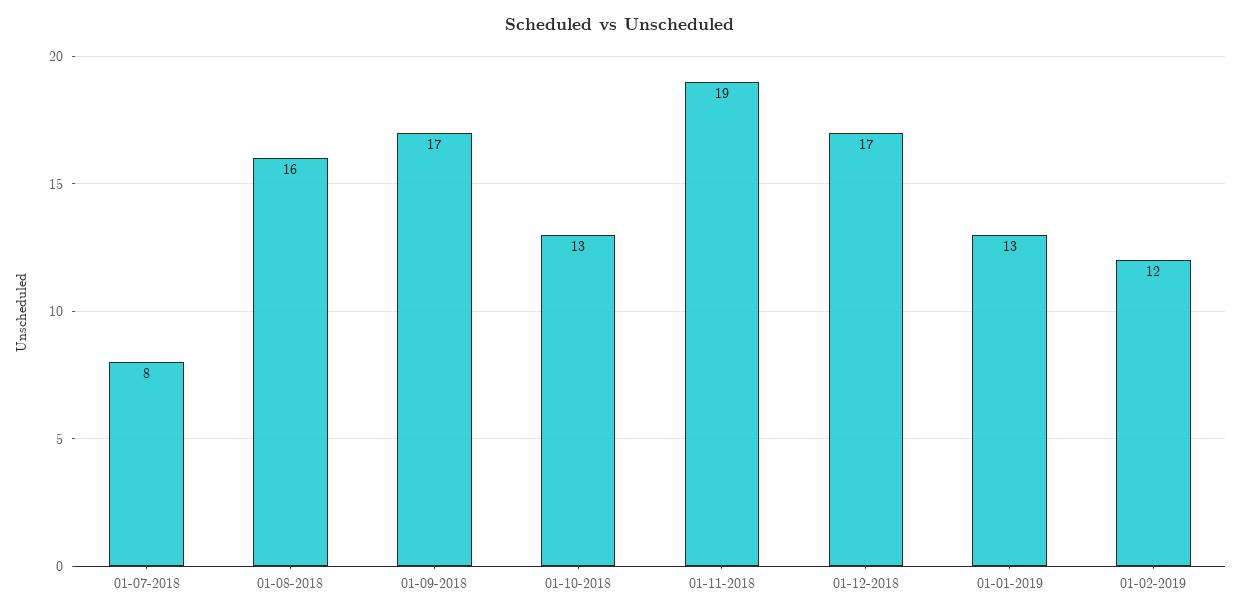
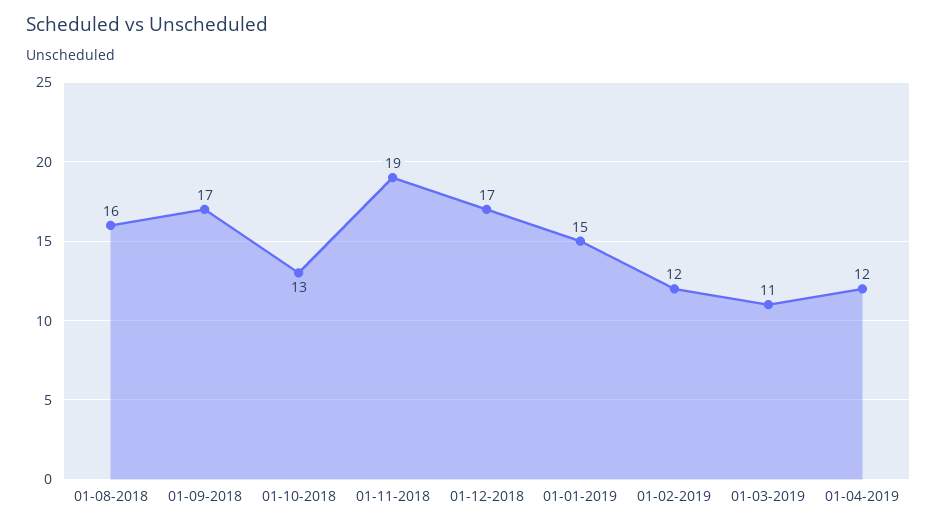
01-07-2018: 8 -> none
01-01-2019: 13 -> 15
01-03-2019: none -> 11
01-04-2019: none -> 12

